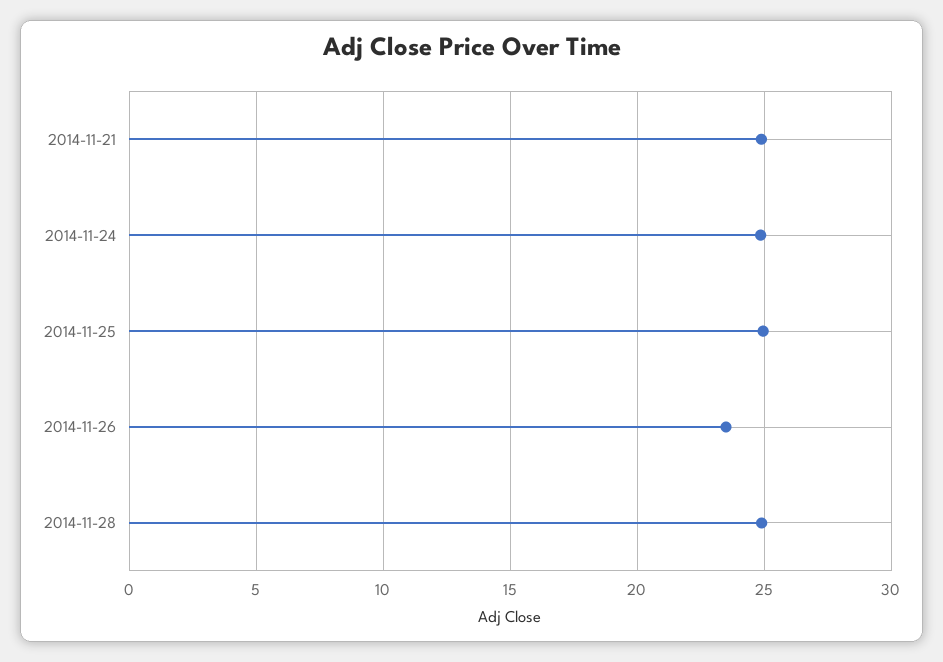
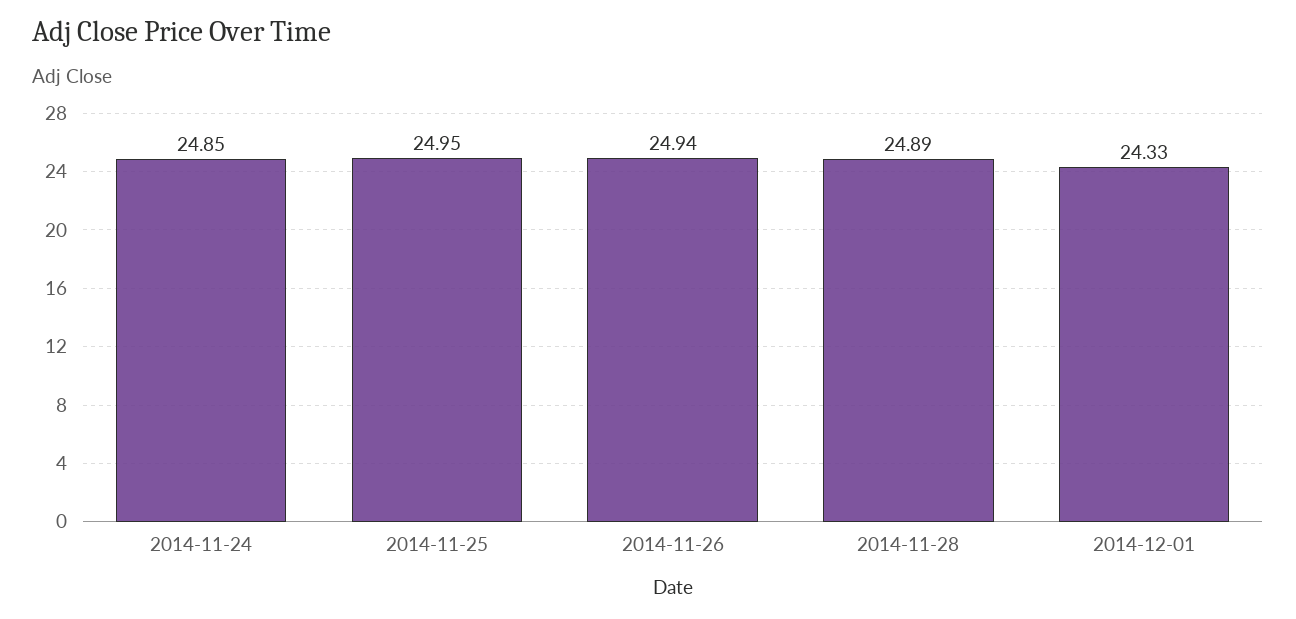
2014-11-21: 25 -> none
2014-11-26: 23.5 -> 24.94
2014-12-01: none -> 24.33

